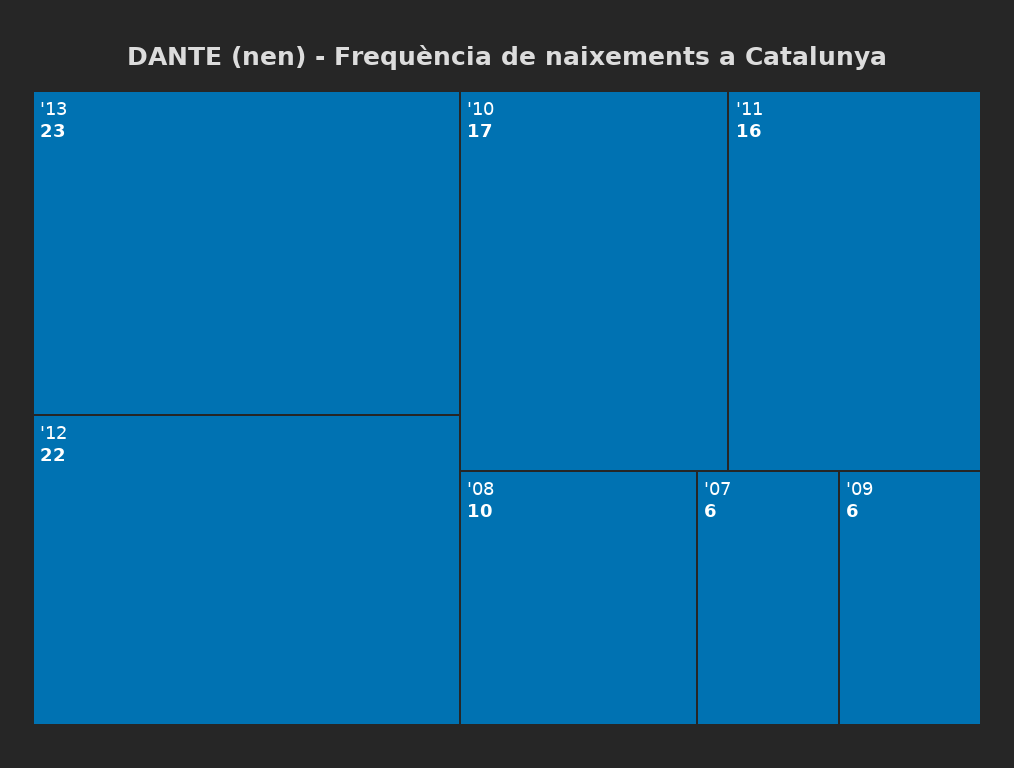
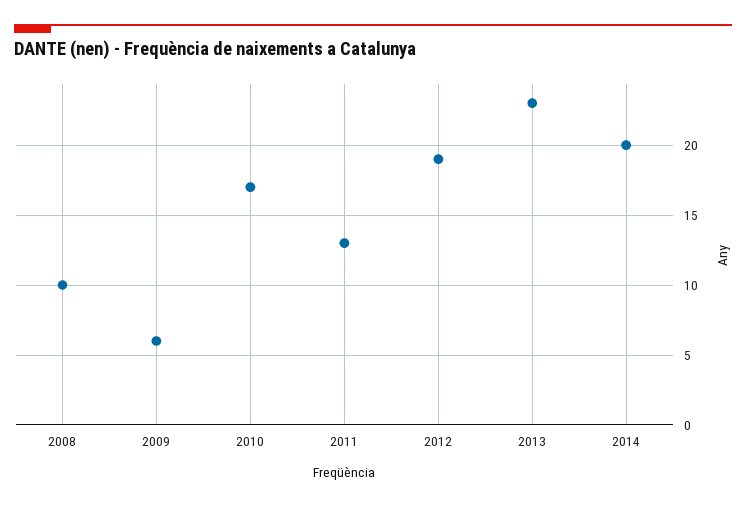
'12: 22 -> 19
'11: 16 -> 13
'07: 6 -> none
2014: none -> 20

